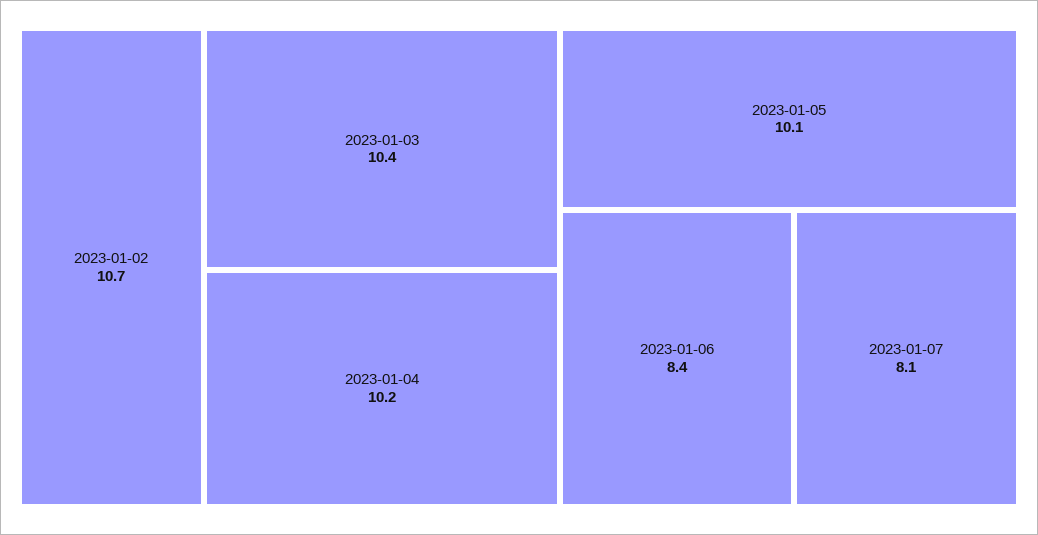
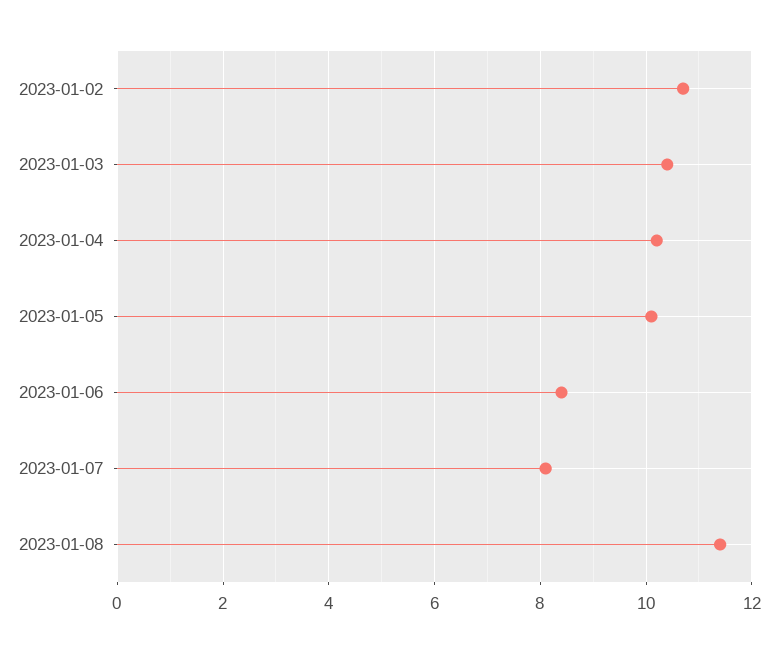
2023-01-08: none -> 11.5

